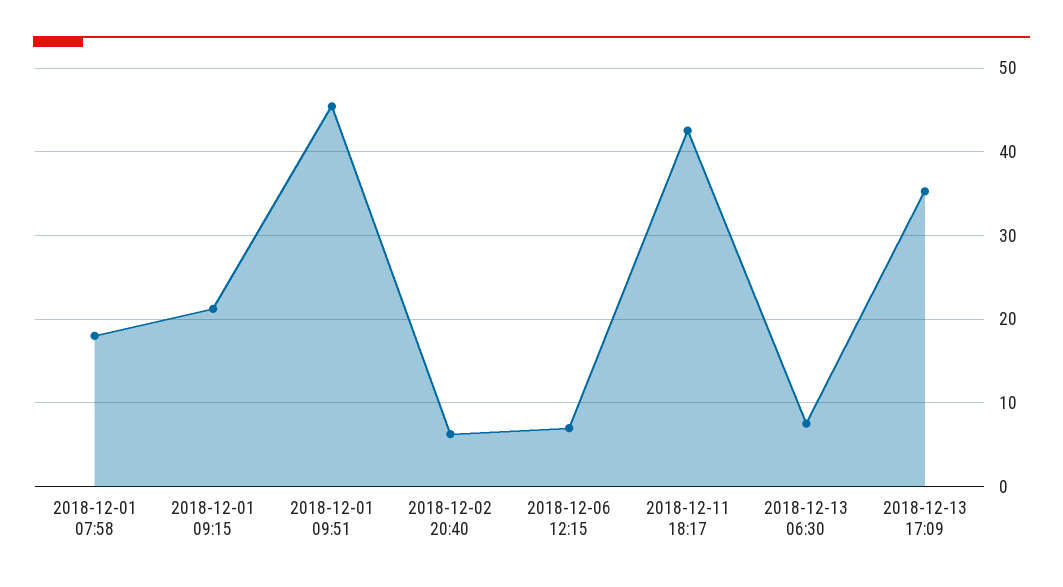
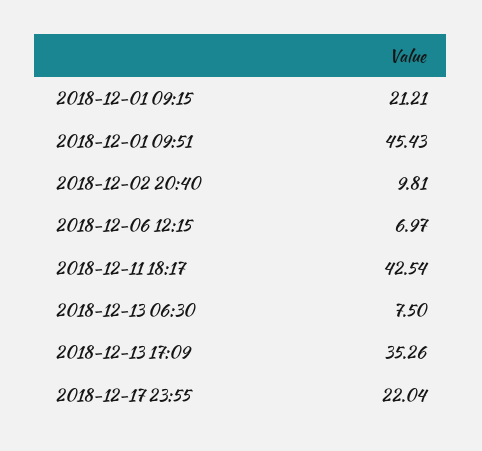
2018-12-01 07:58: 18 -> none
2018-12-02 20:40: 6 -> 9.81
2018-12-17 23:55: none -> 22.04

